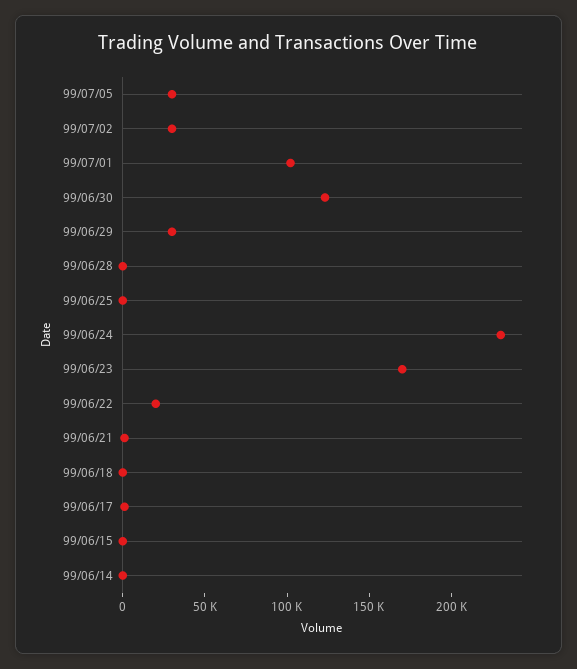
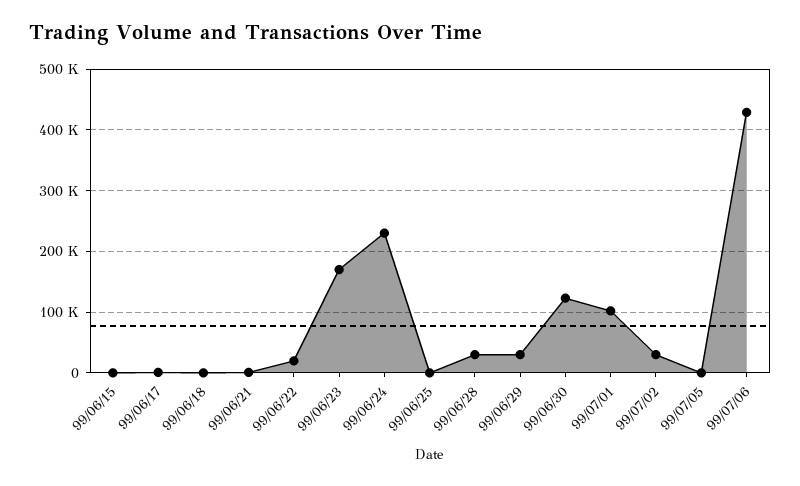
99/07/05: 30000 -> 0
99/06/28: 0 -> 30000
99/06/14: 0 -> none
99/07/06: none -> 430000

